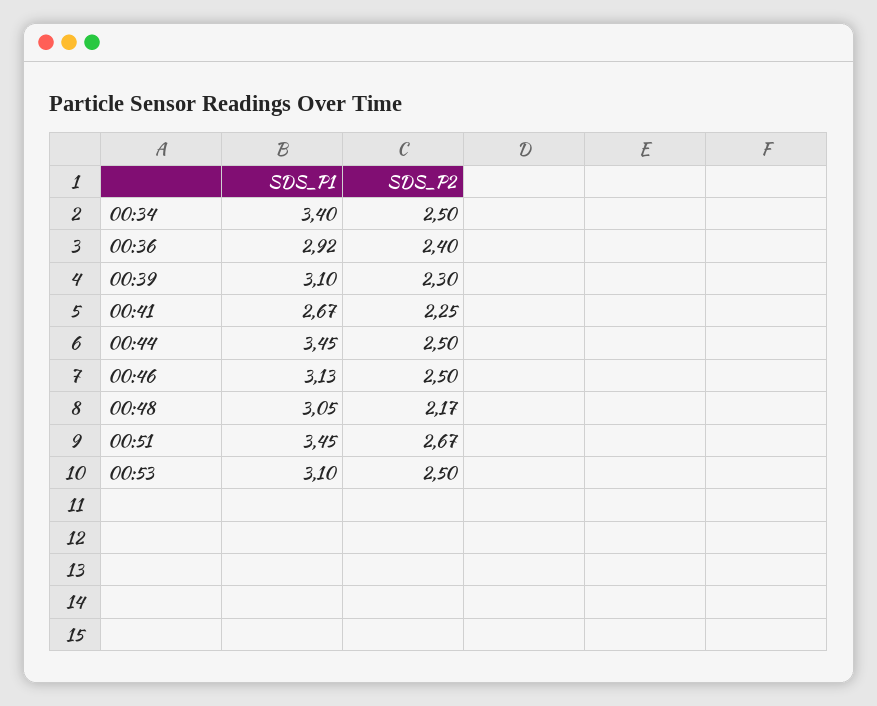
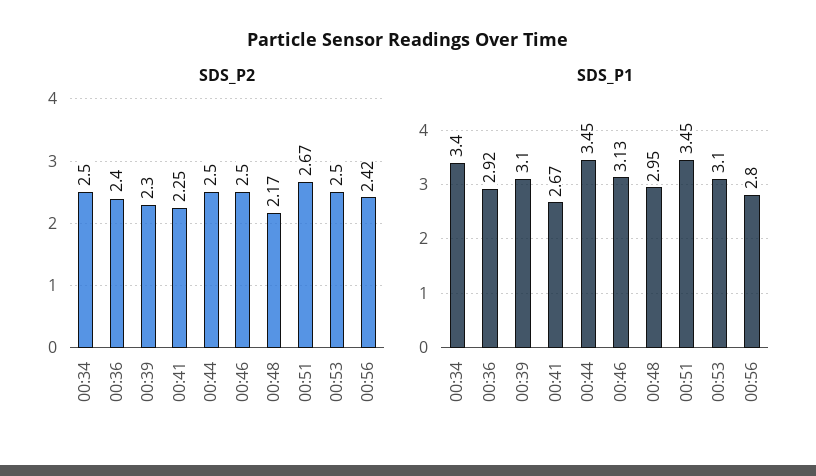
SDS_P1, 00:48: 3.05 -> 2.95
SDS_P2, 00:56: none -> 2.42
SDS_P1, 00:56: none -> 2.8

